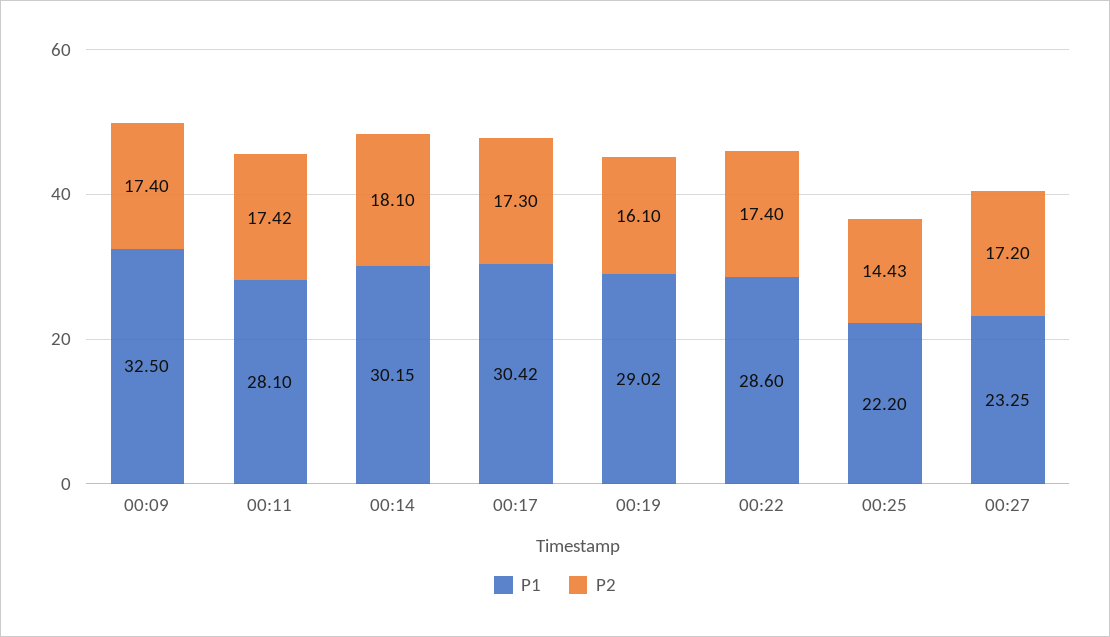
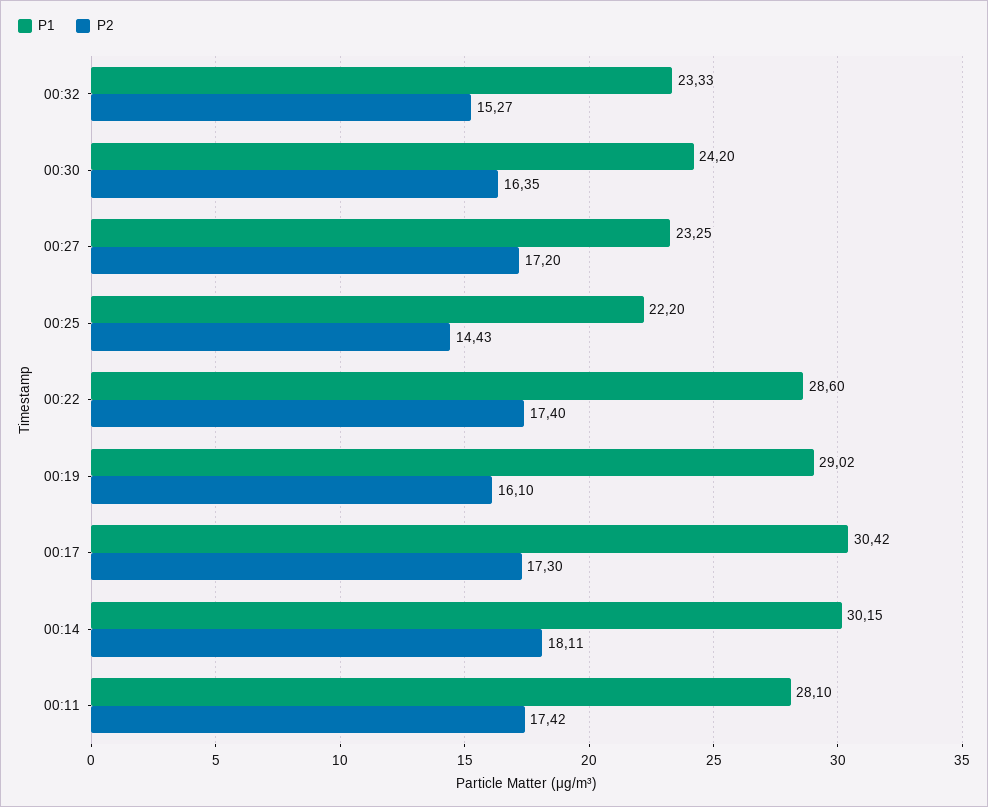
P1, 00:09: 32.5 -> none
P2, 00:09: 17.4 -> none
P2, 00:14: 18.1 -> 18.11
P1, 00:32: none -> 23.33
P2, 00:32: none -> 15.27
P1, 00:30: none -> 24.2
P2, 00:30: none -> 16.35

